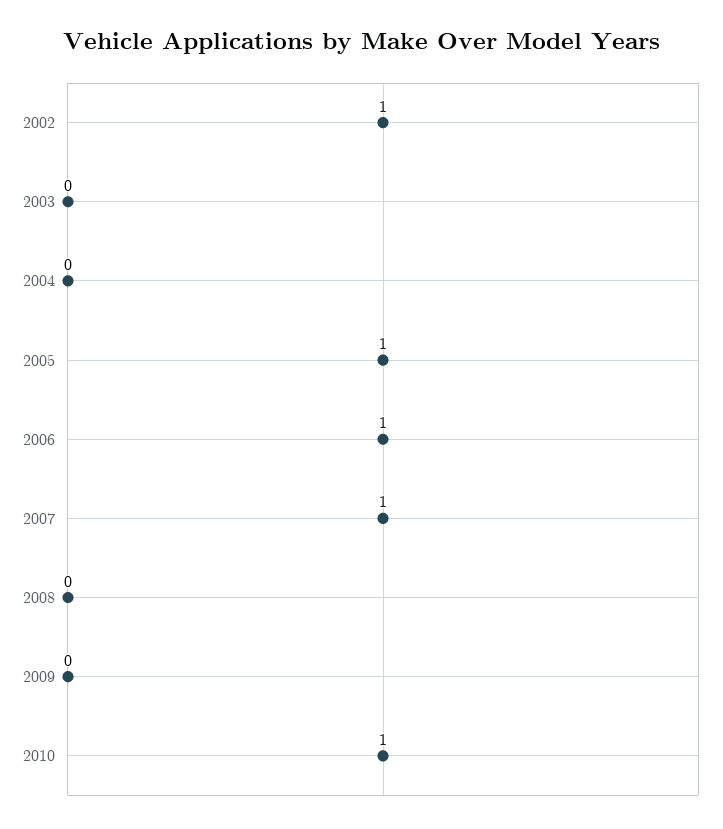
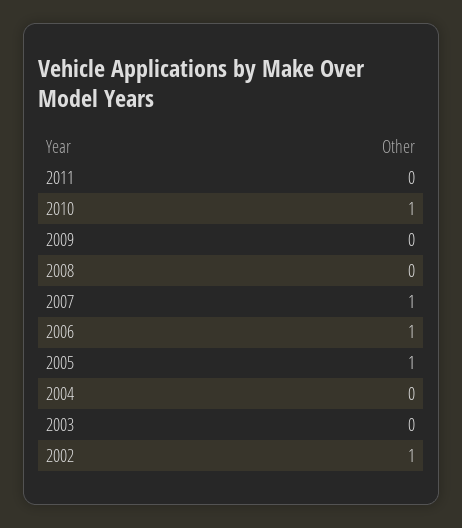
2011: none -> 0

